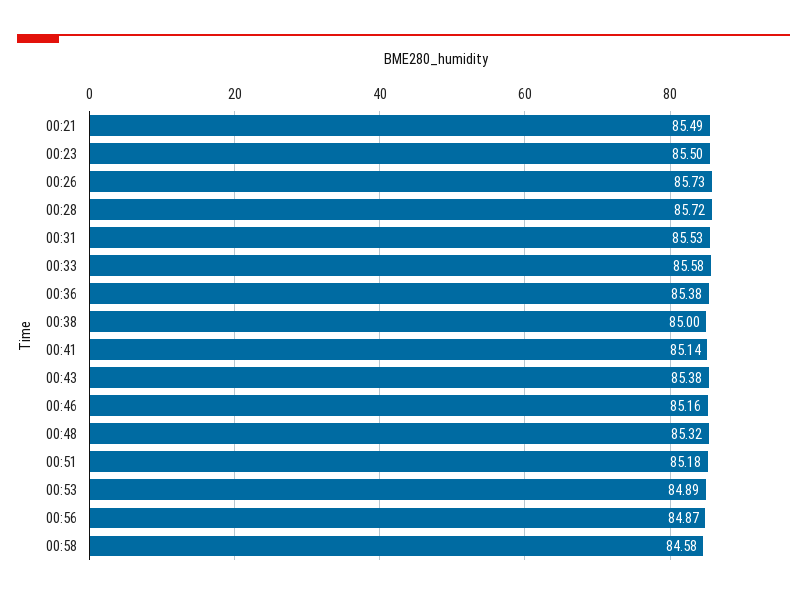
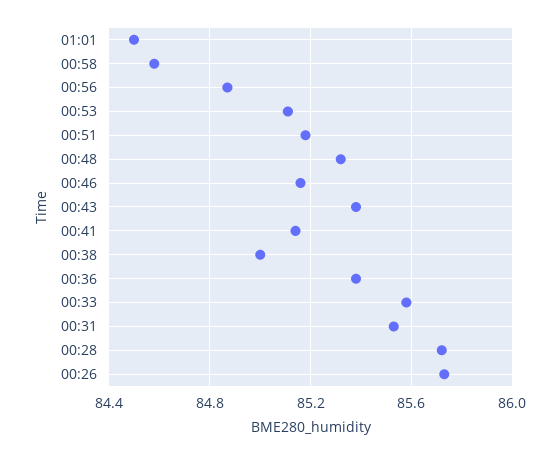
00:21: 85.49 -> none
00:23: 85.5 -> none
00:53: 84.89 -> 85.1
01:01: none -> 84.5

